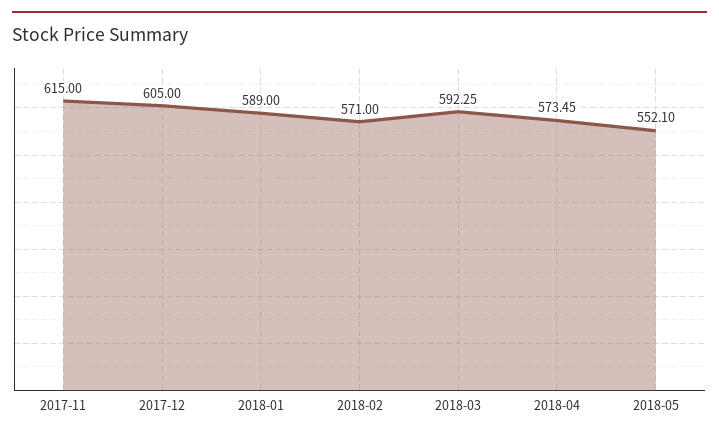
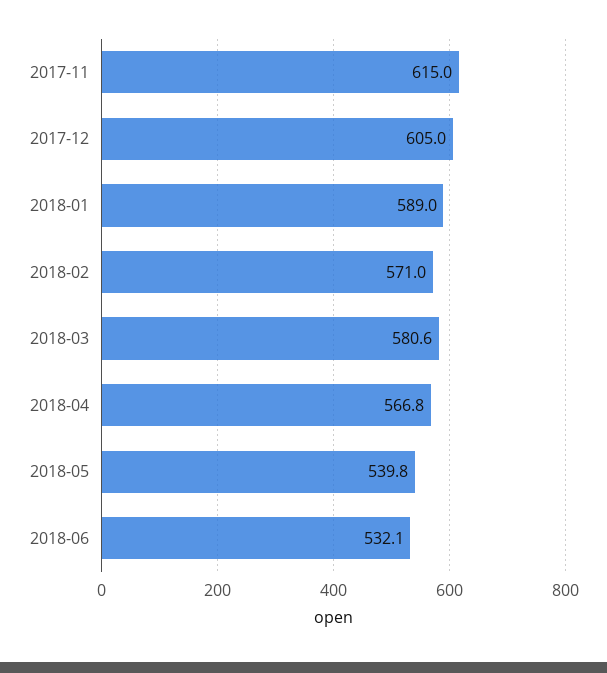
2018-03: 592.25 -> 580.6
2018-04: 573.45 -> 566.8
2018-05: 552.1 -> 539.8
2018-06: none -> 532.1

